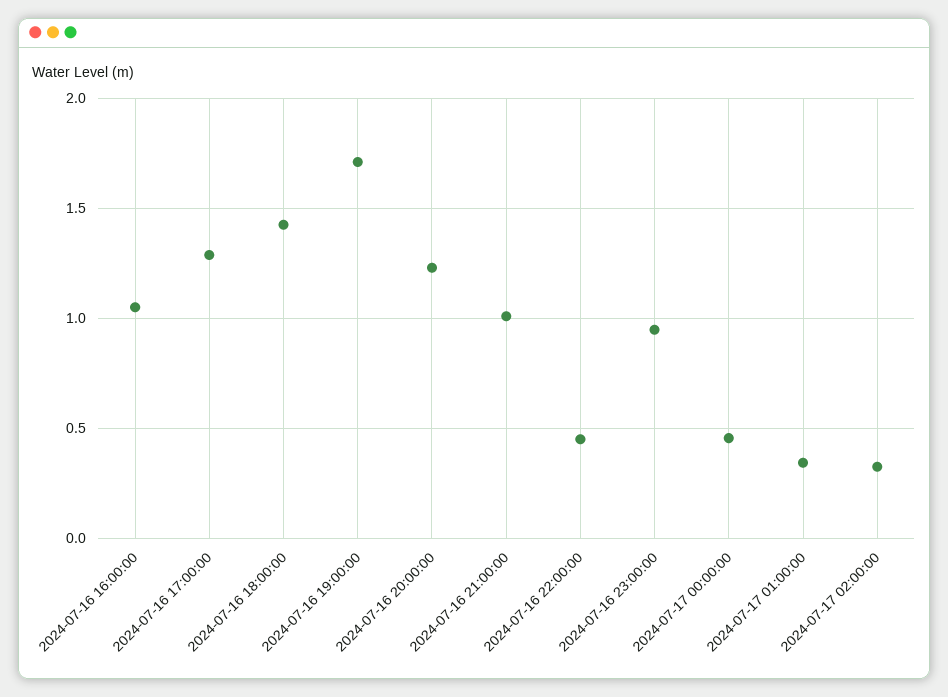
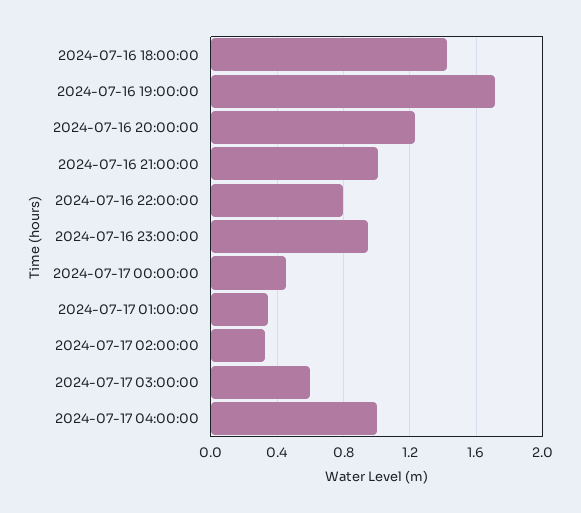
2024-07-16 16:00:00: 1.05 -> none
2024-07-16 17:00:00: 1.3 -> none
2024-07-16 22:00:00: 0.45 -> 0.8
2024-07-17 03:00:00: none -> 0.6
2024-07-17 04:00:00: none -> 1

